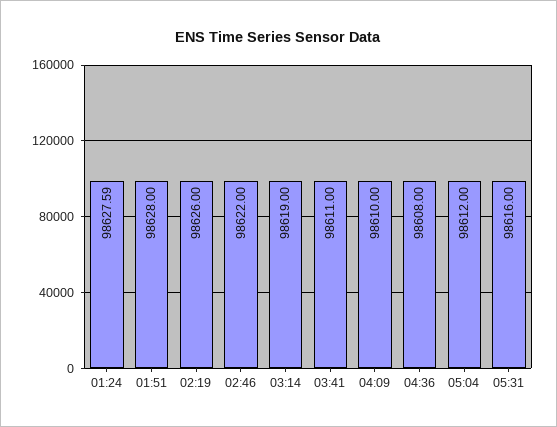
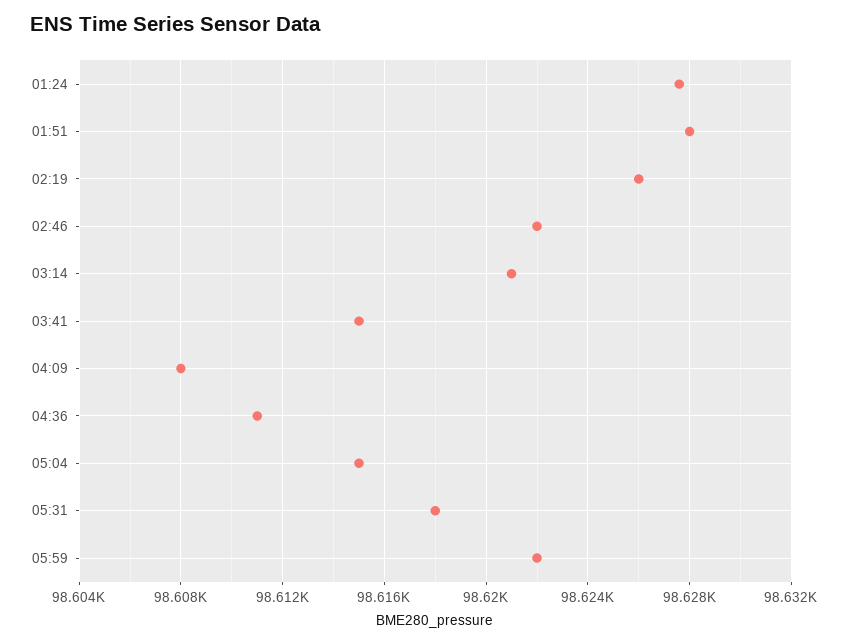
03:14: 98619 -> 98621
03:41: 98611 -> 98615
04:09: 98610 -> 98608
04:36: 98608 -> 98611
05:04: 98612 -> 98615
05:31: 98616 -> 98618
05:59: none -> 98622

